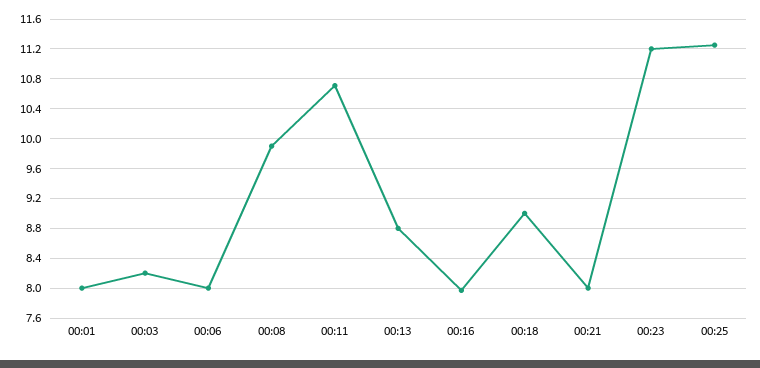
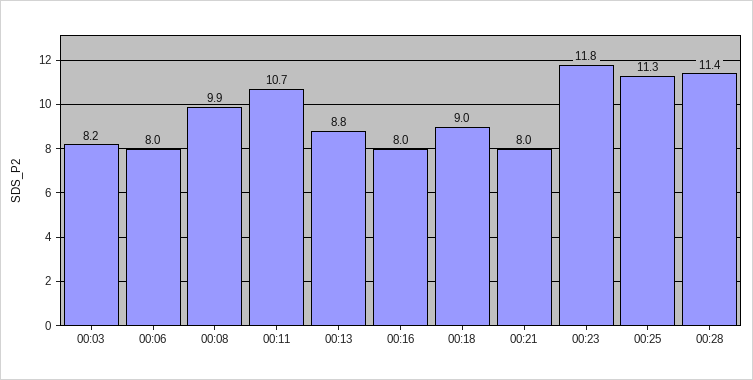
00:01: 8 -> none
00:23: 11.2 -> 11.8
00:28: none -> 11.4

